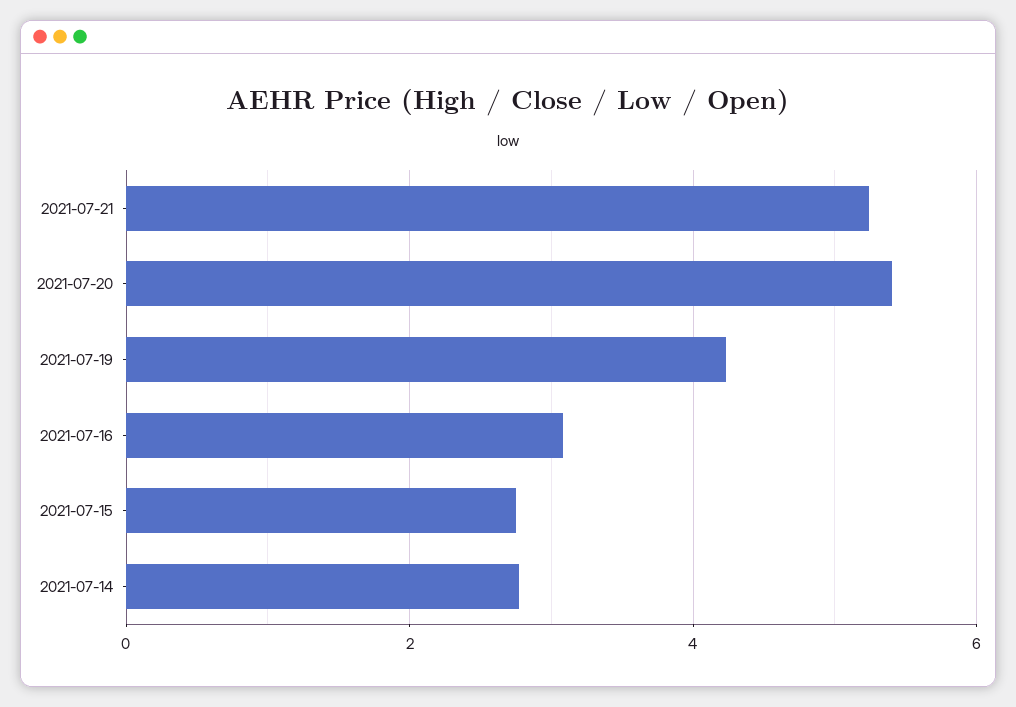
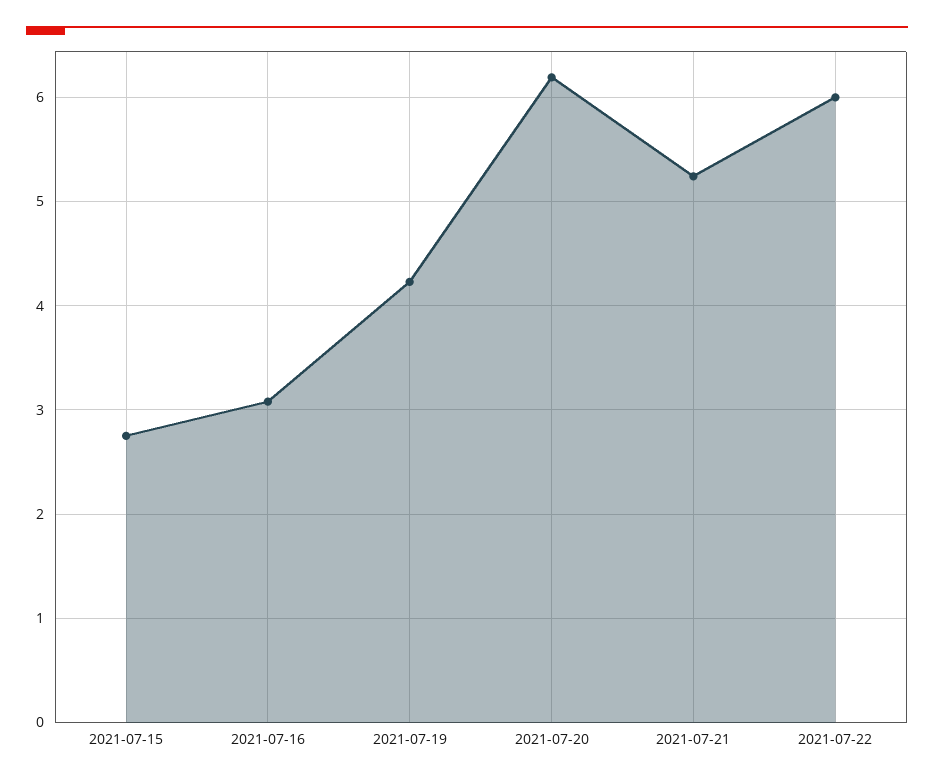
2021-07-20: 5.4 -> 6.2
2021-07-14: 2.8 -> none
2021-07-22: none -> 6

